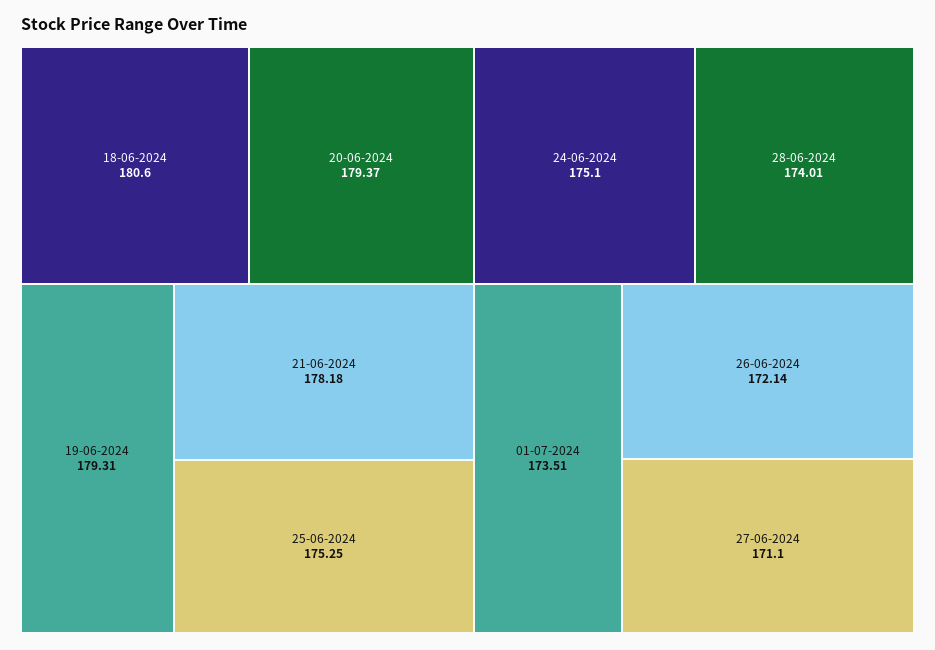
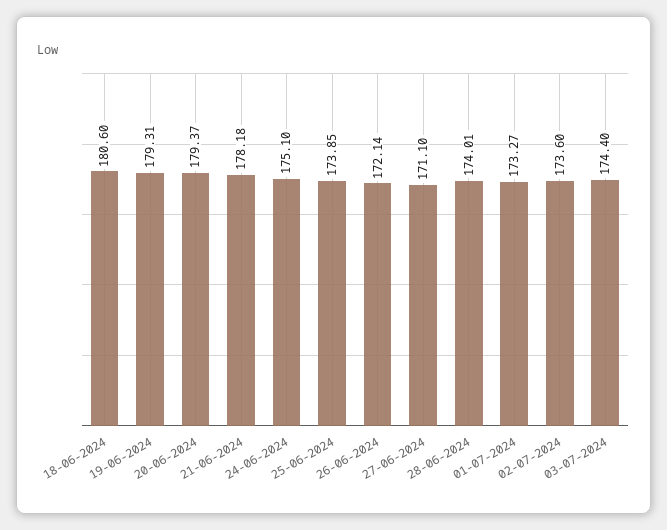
25-06-2024: 175.25 -> 173.85
01-07-2024: 173.51 -> 173.27
02-07-2024: none -> 173.6
03-07-2024: none -> 174.4

